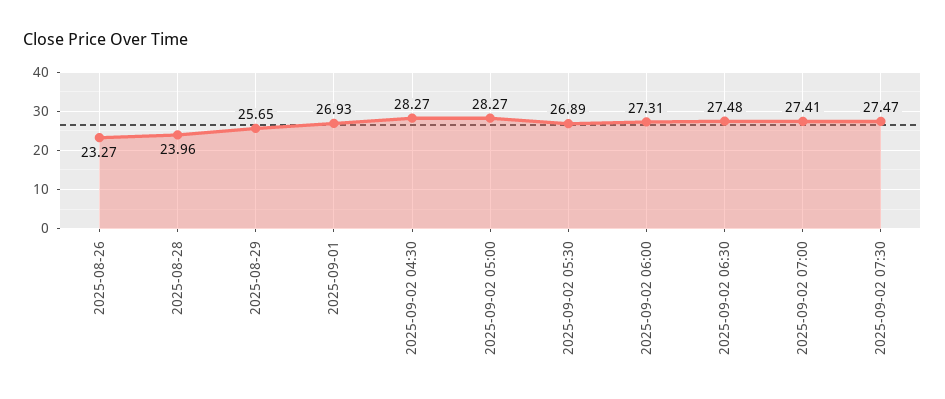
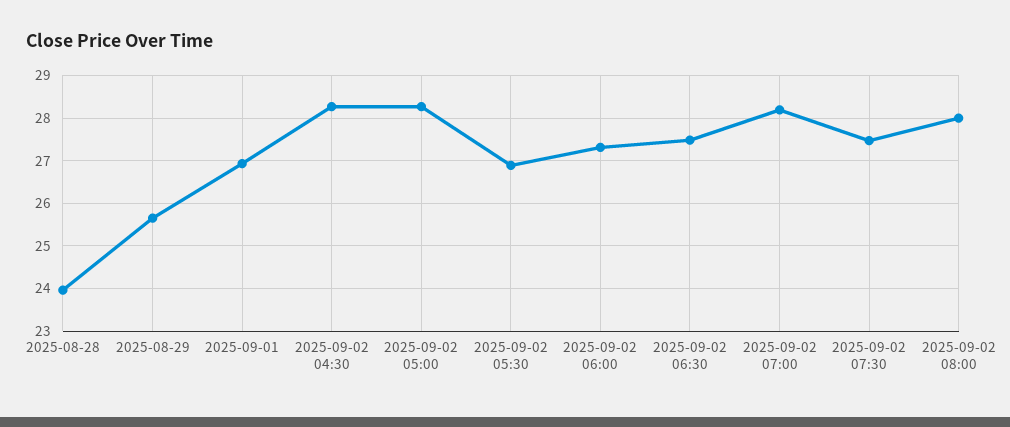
2025-08-26: 23.27 -> none
2025-09-02 07:00: 27.41 -> 28.2
2025-09-02 08:00: none -> 28

